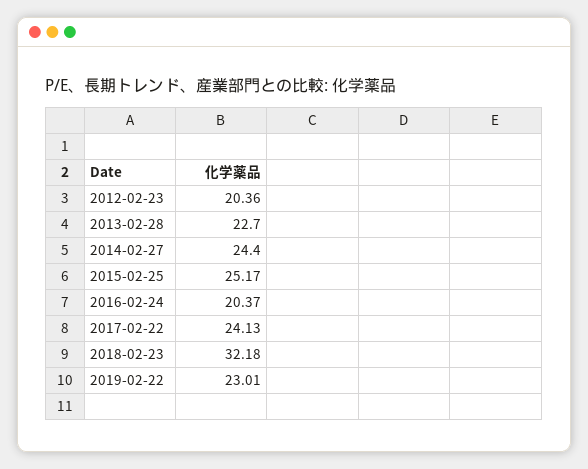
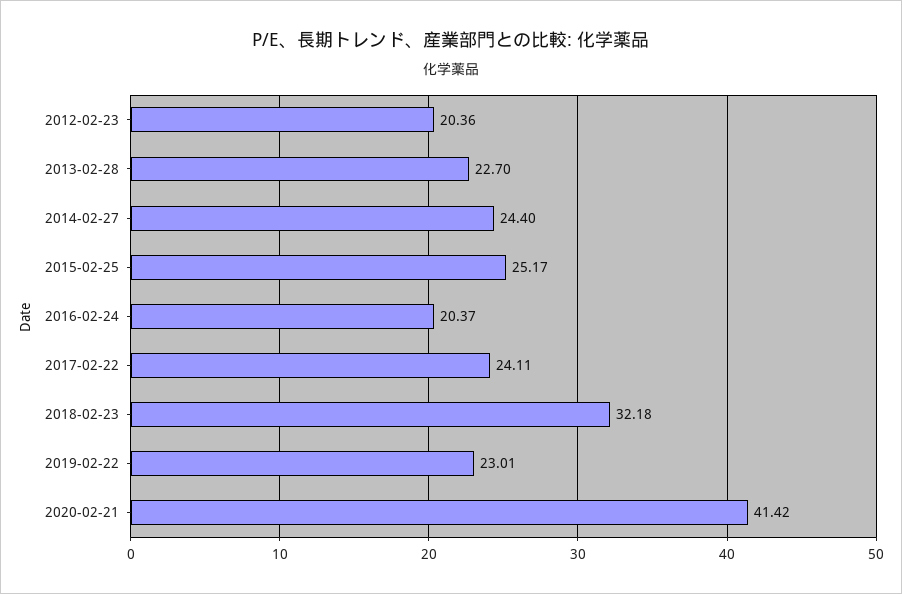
2017-02-22: 24.13 -> 24.11
2020-02-21: none -> 41.42

